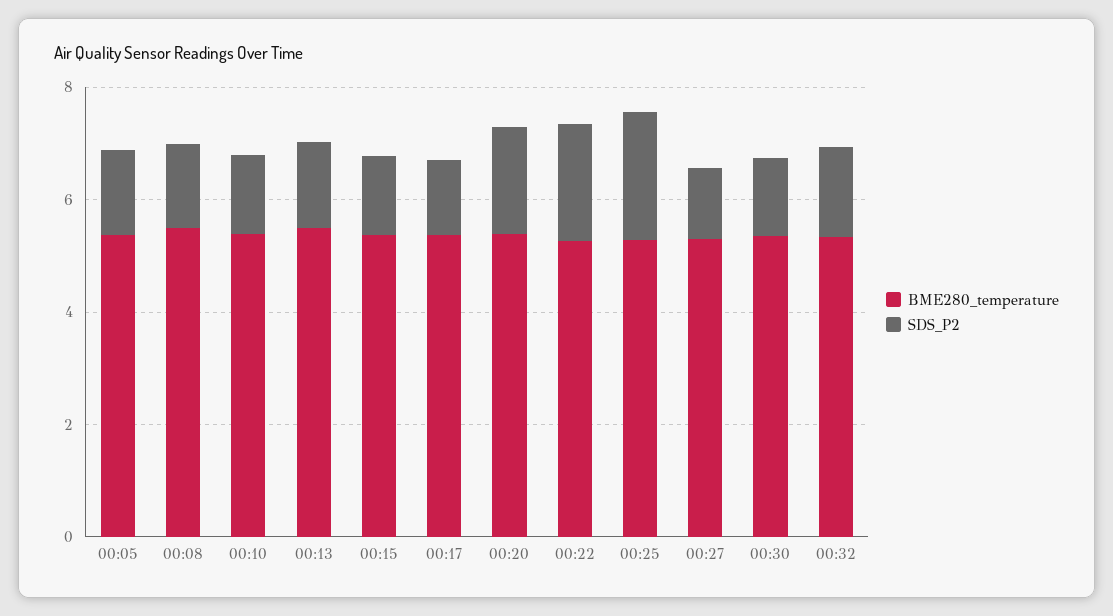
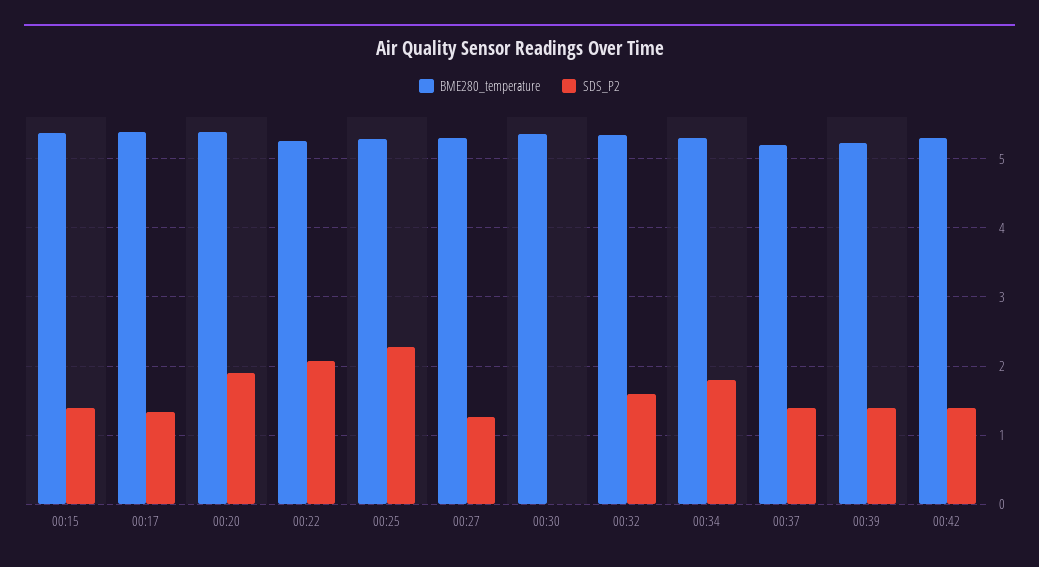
BME280_temperature, 00:05: 5.5 -> none
SDS_P2, 00:05: 1.5 -> none
BME280_temperature, 00:08: 5.5 -> none
SDS_P2, 00:08: 1.5 -> none
BME280_temperature, 00:10: 5.5 -> none
SDS_P2, 00:10: 1.5 -> none
BME280_temperature, 00:13: 5.5 -> none
SDS_P2, 00:13: 1.5 -> none
SDS_P2, 00:30: 1.5 -> 0
BME280_temperature, 00:34: none -> 5.3
SDS_P2, 00:34: none -> 1.8
BME280_temperature, 00:37: none -> 5.2
SDS_P2, 00:37: none -> 1.4
BME280_temperature, 00:39: none -> 5.2
SDS_P2, 00:39: none -> 1.4
BME280_temperature, 00:42: none -> 5.3
SDS_P2, 00:42: none -> 1.4

